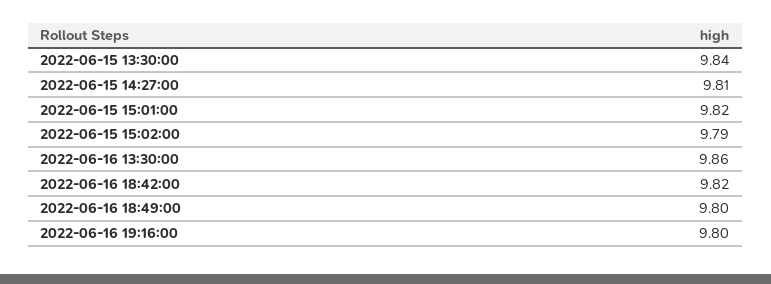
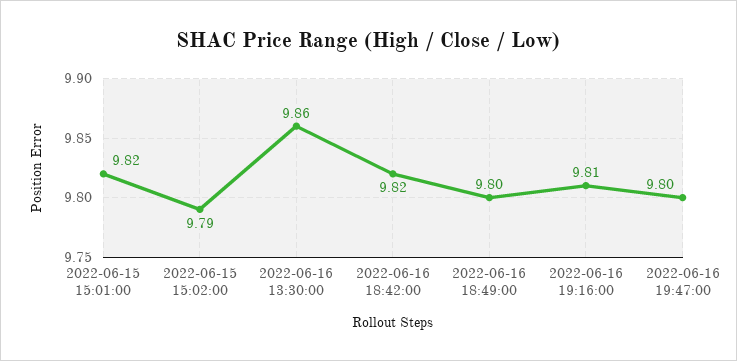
2022-06-15 13:30:00: 9.84 -> none
2022-06-15 14:27:00: 9.81 -> none
2022-06-16 19:16:00: 9.8 -> 9.81
2022-06-16 19:47:00: none -> 9.8

